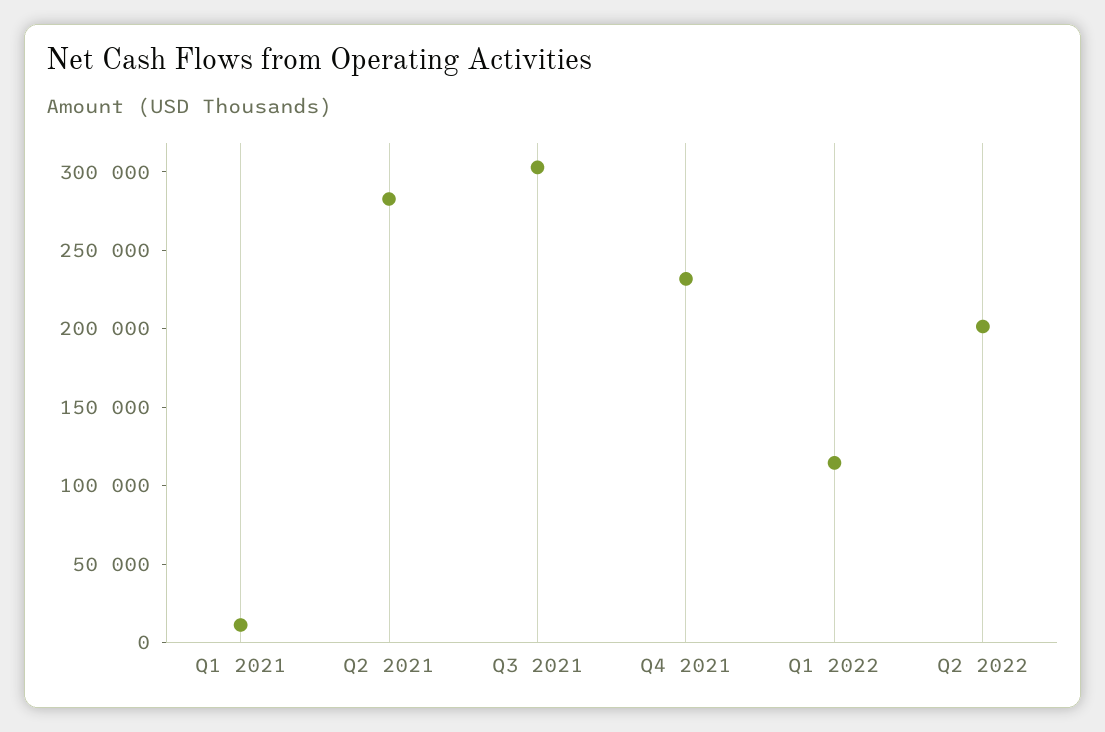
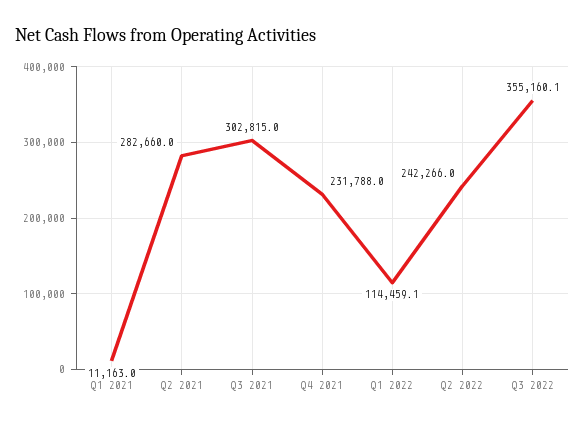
Q2 2022: 200000 -> 242266
Q3 2022: none -> 355160.1

